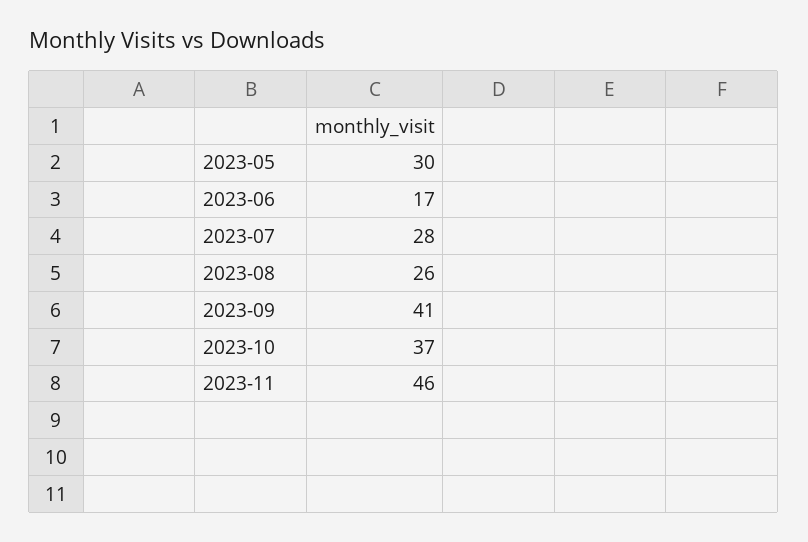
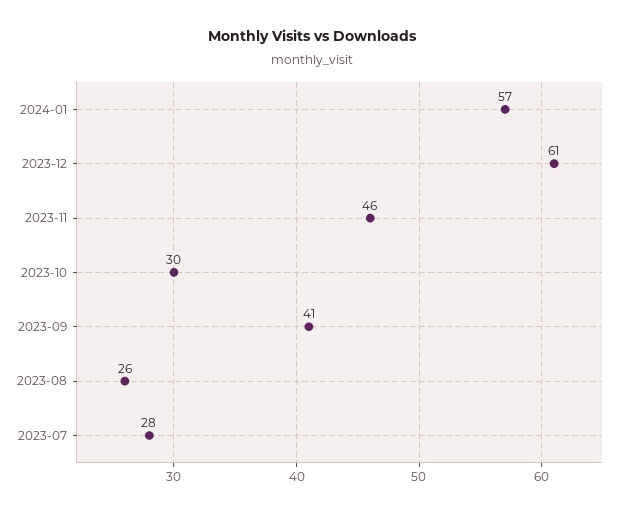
2023-05: 30 -> none
2023-06: 17 -> none
2023-10: 37 -> 30
2024-01: none -> 57
2023-12: none -> 61

